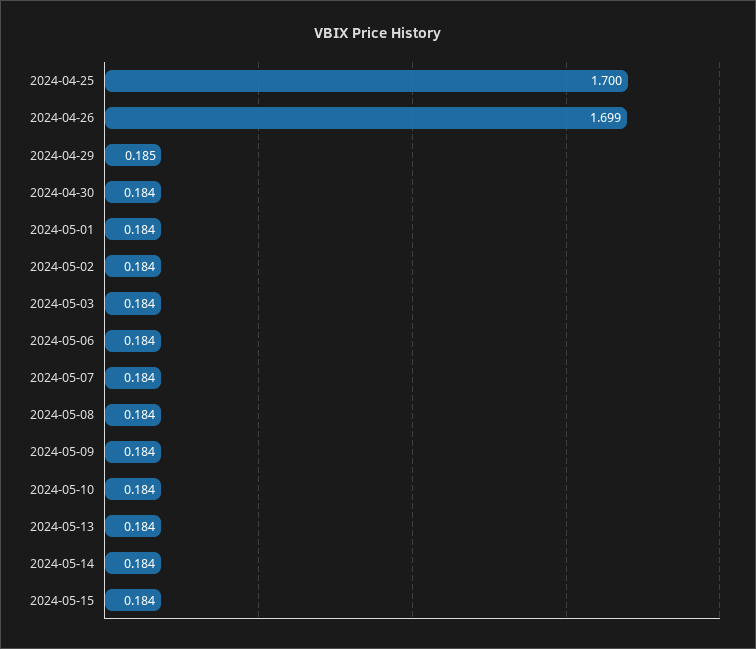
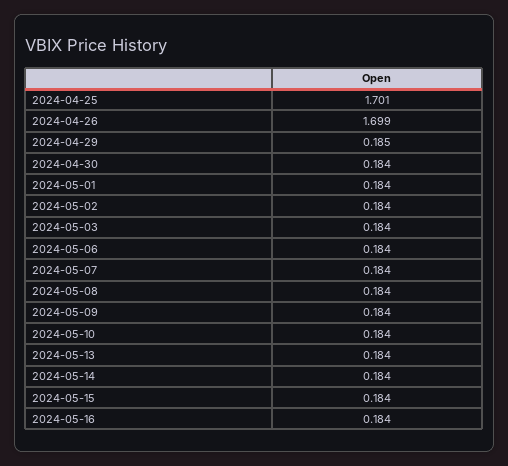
2024-04-25: 1.7 -> 1.701
2024-05-16: none -> 0.184

